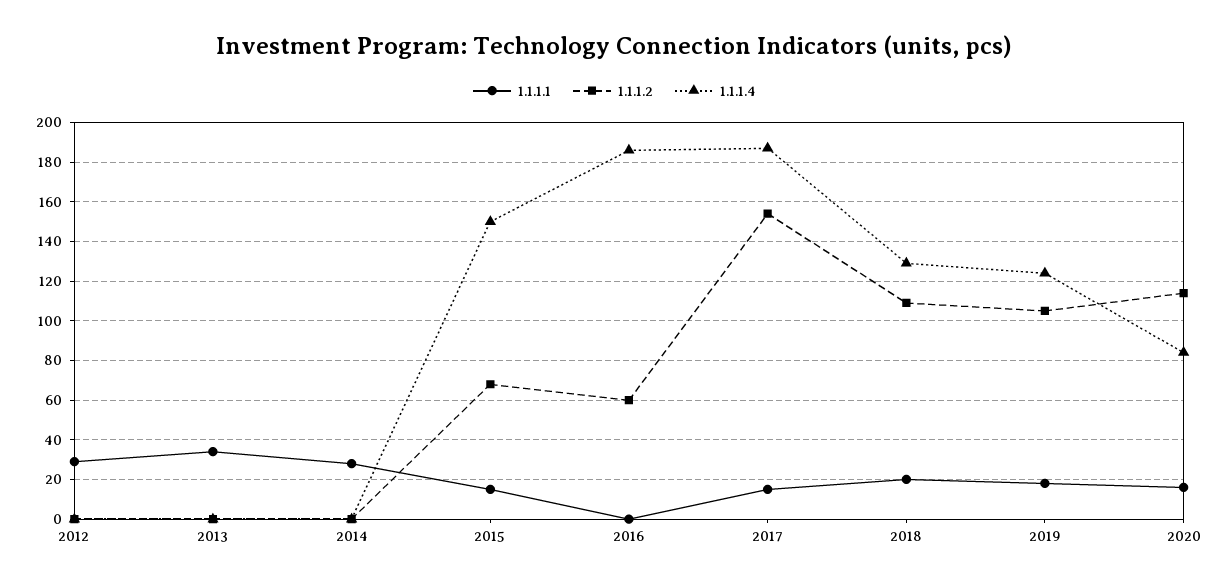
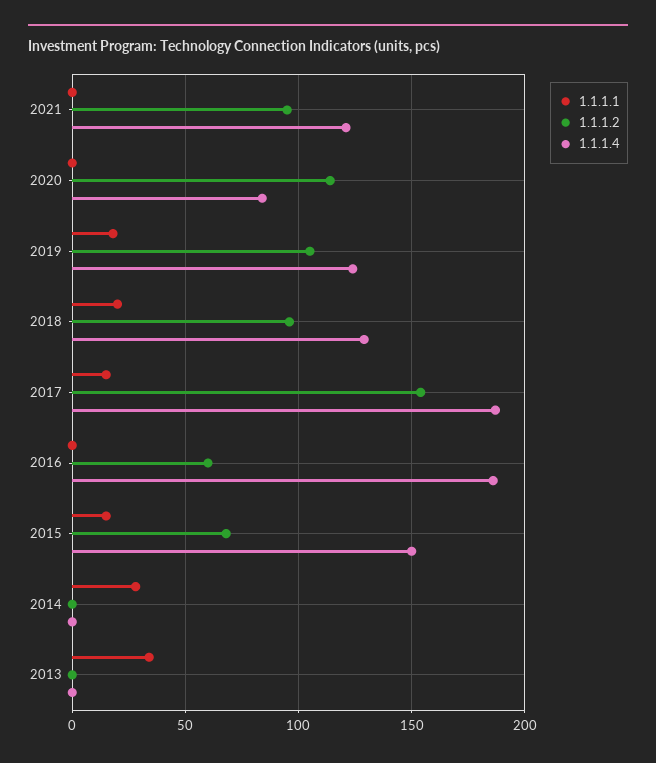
1.1.1.1, 2012: 30 -> none
1.1.1.2, 2012: 0 -> none
1.1.1.4, 2012: 0 -> none
1.1.1.2, 2018: 110 -> 95
1.1.1.1, 2020: 15 -> 0
1.1.1.1, 2021: none -> 0
1.1.1.2, 2021: none -> 95
1.1.1.4, 2021: none -> 120

